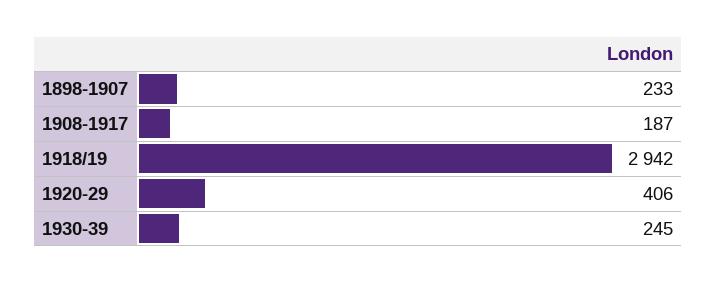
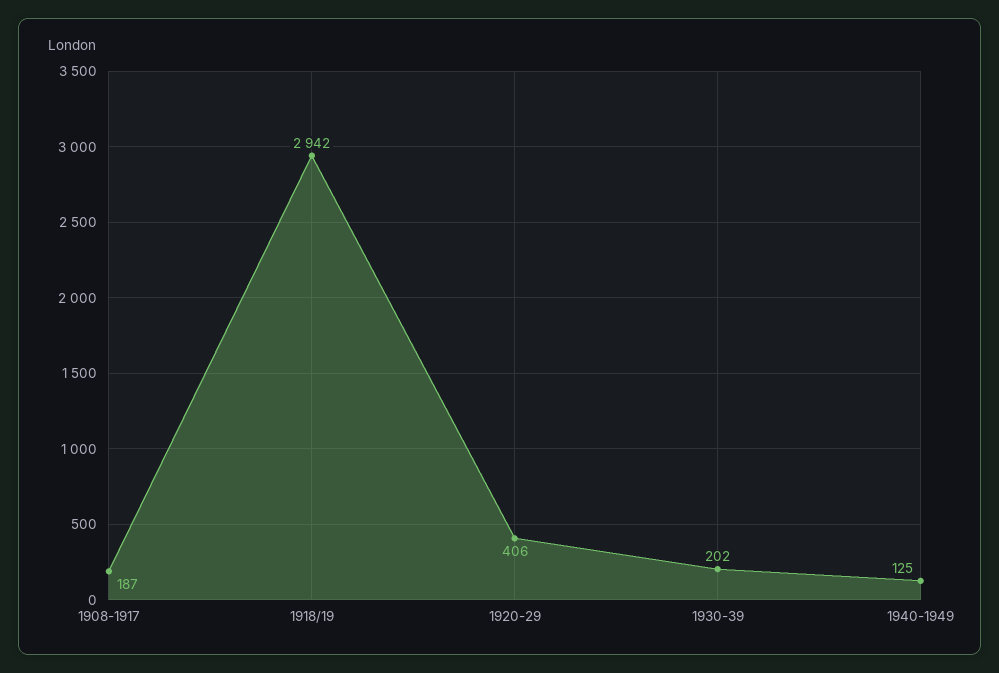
1898-1907: 233 -> none
1930-39: 245 -> 202
1940-1949: none -> 125

